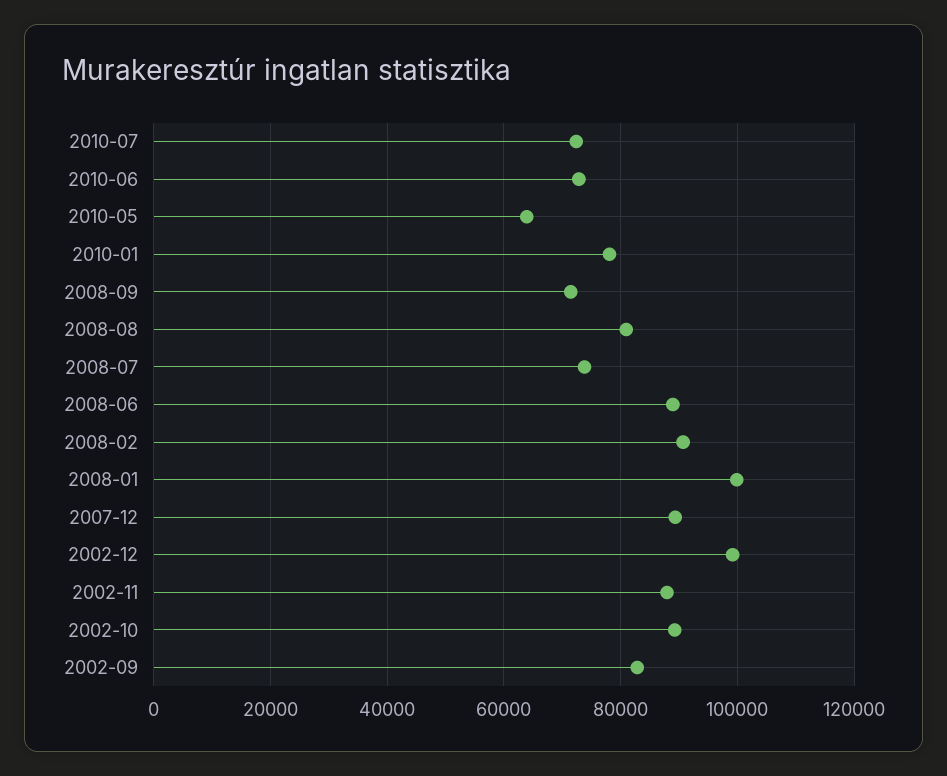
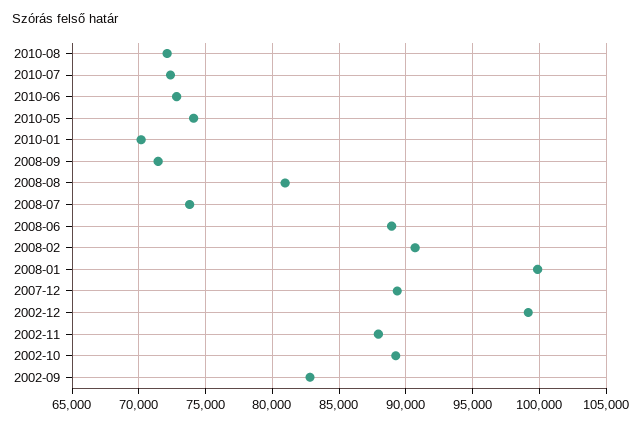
2010-05: 64000 -> 74000
2010-01: 78000 -> 70000
2010-08: none -> 72000

